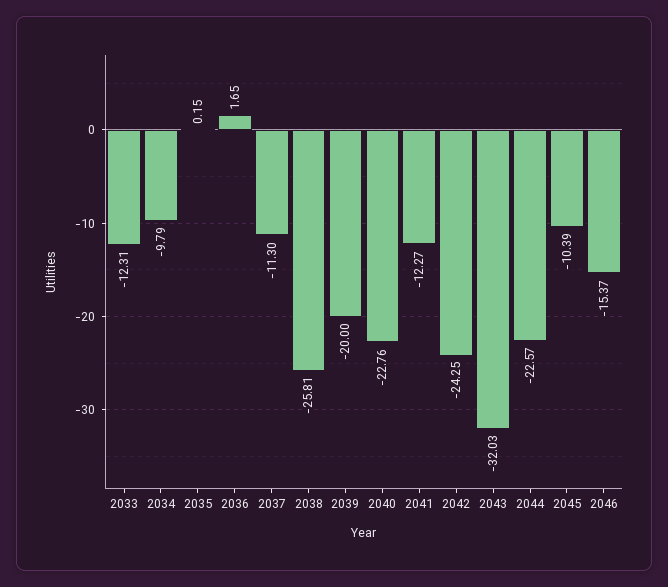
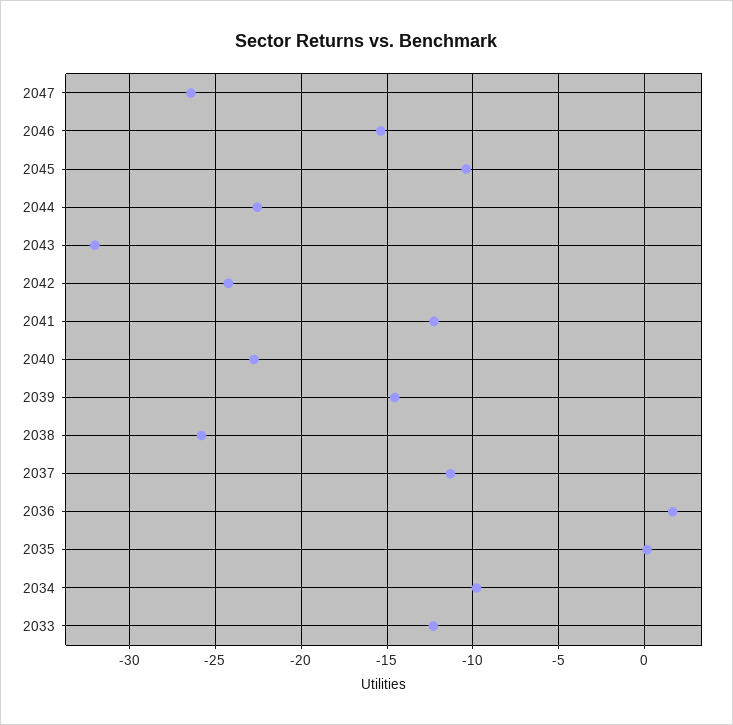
2039: -20 -> -14.5
2047: none -> -26.5

